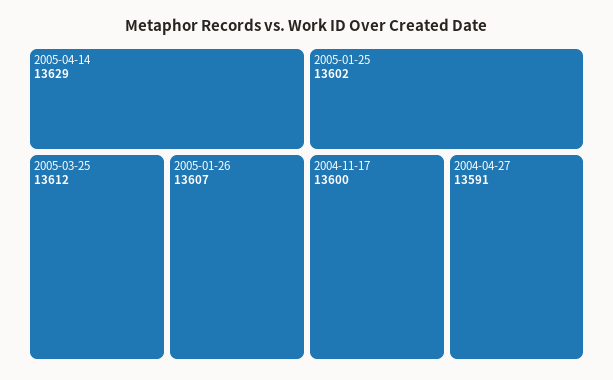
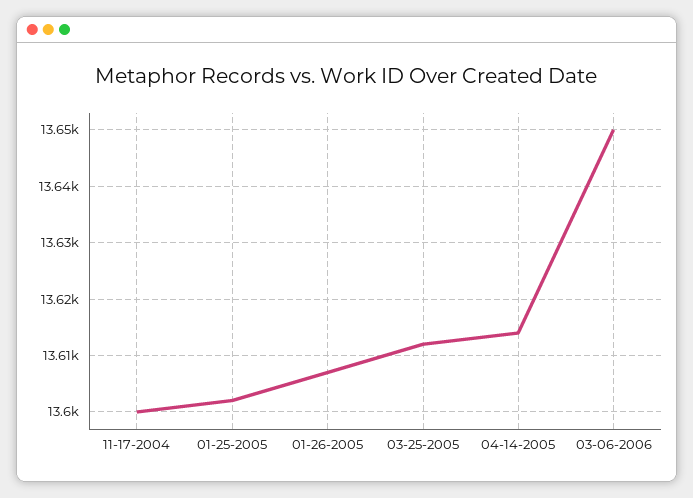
2005-04-14: 13629 -> 13615
2004-04-27: 13591 -> none
03-06-2006: none -> 13650

